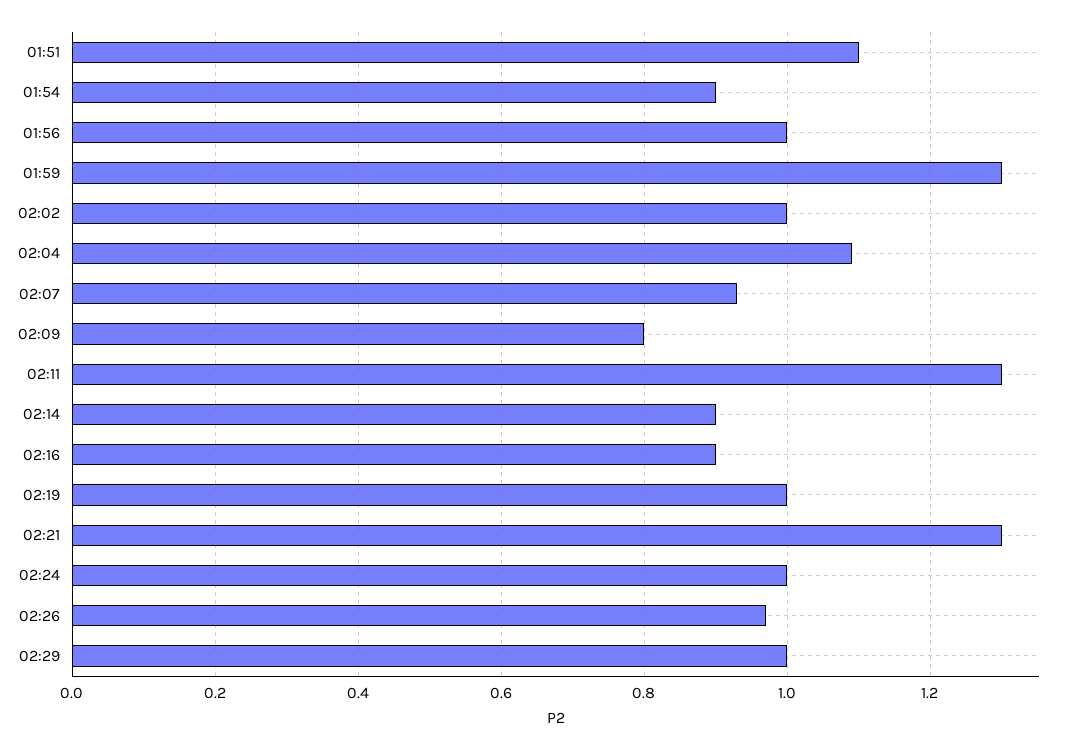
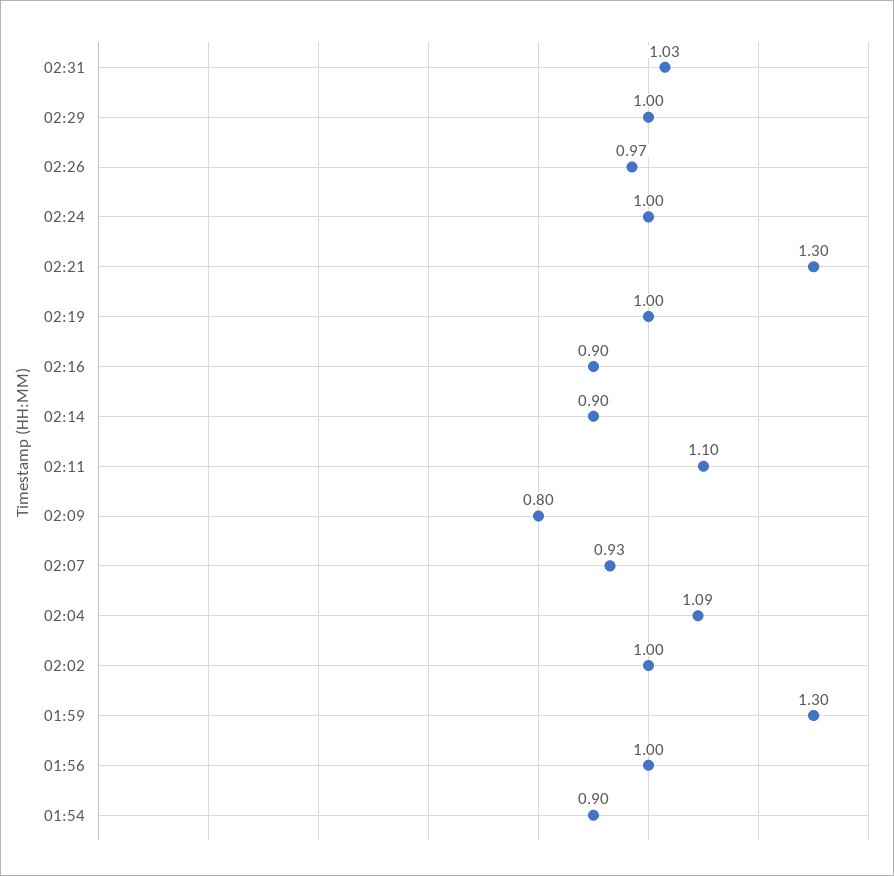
01:51: 1.1 -> none
02:11: 1.3 -> 1.1
02:31: none -> 1.03

